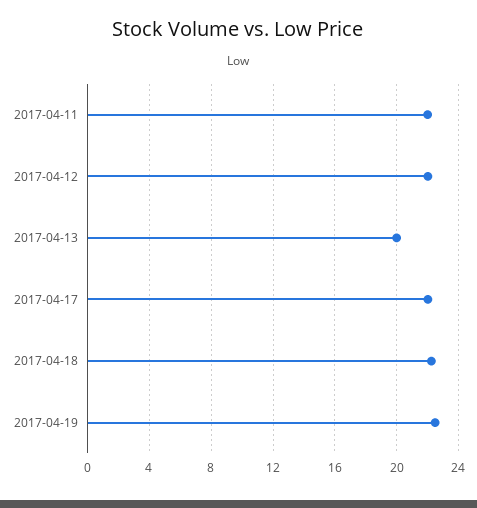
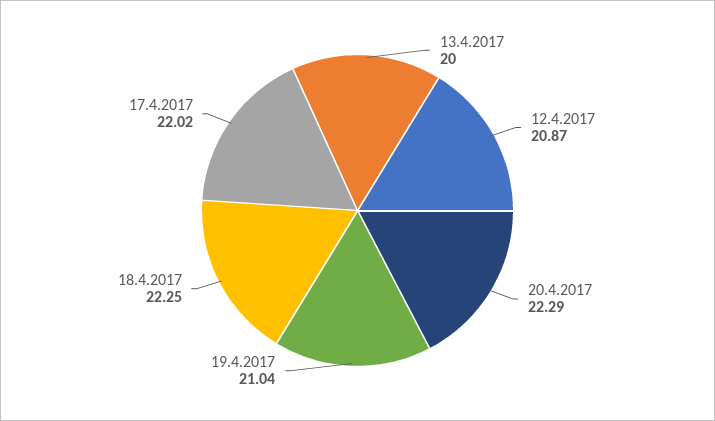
2017-04-11: 22 -> none
2017-04-12: 22 -> 20.87
2017-04-19: 22.5 -> 21.04
20.4.2017: none -> 22.29

